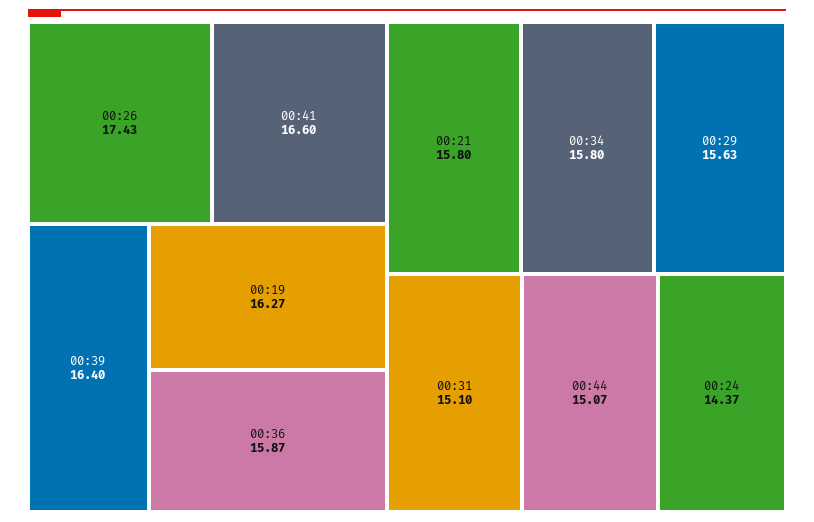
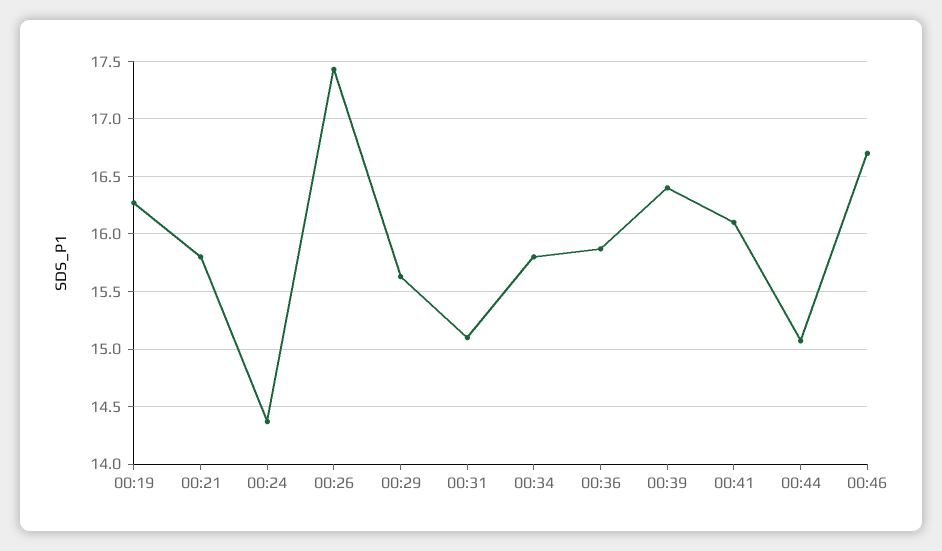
00:41: 16.6 -> 16.1
00:46: none -> 16.7

